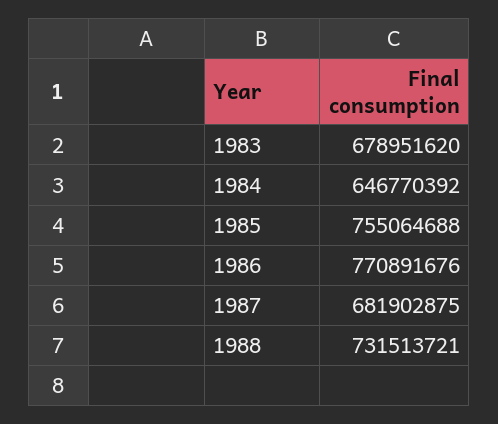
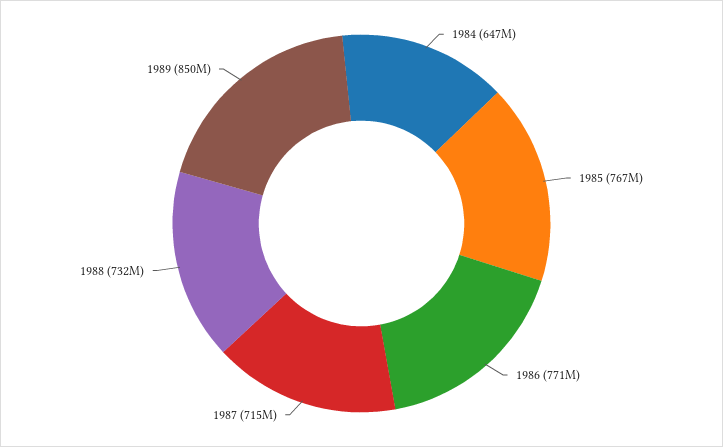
1983: 678951620 -> none
1985: 755064688 -> 767000000
1987: 681902875 -> 715000000
1989: none -> 850000000

